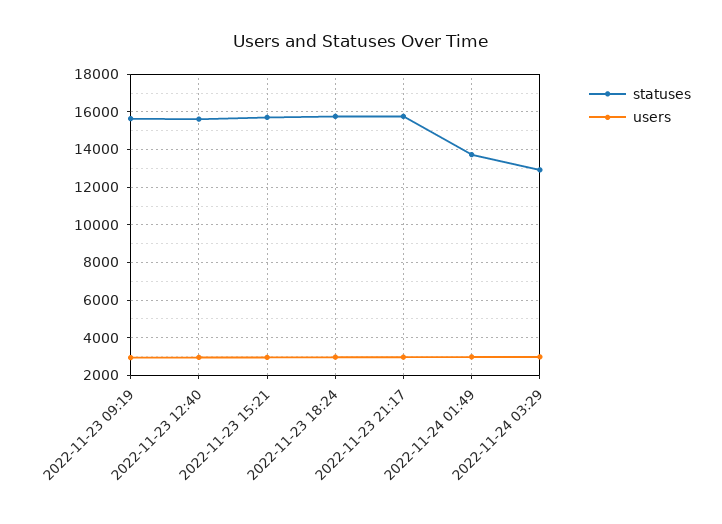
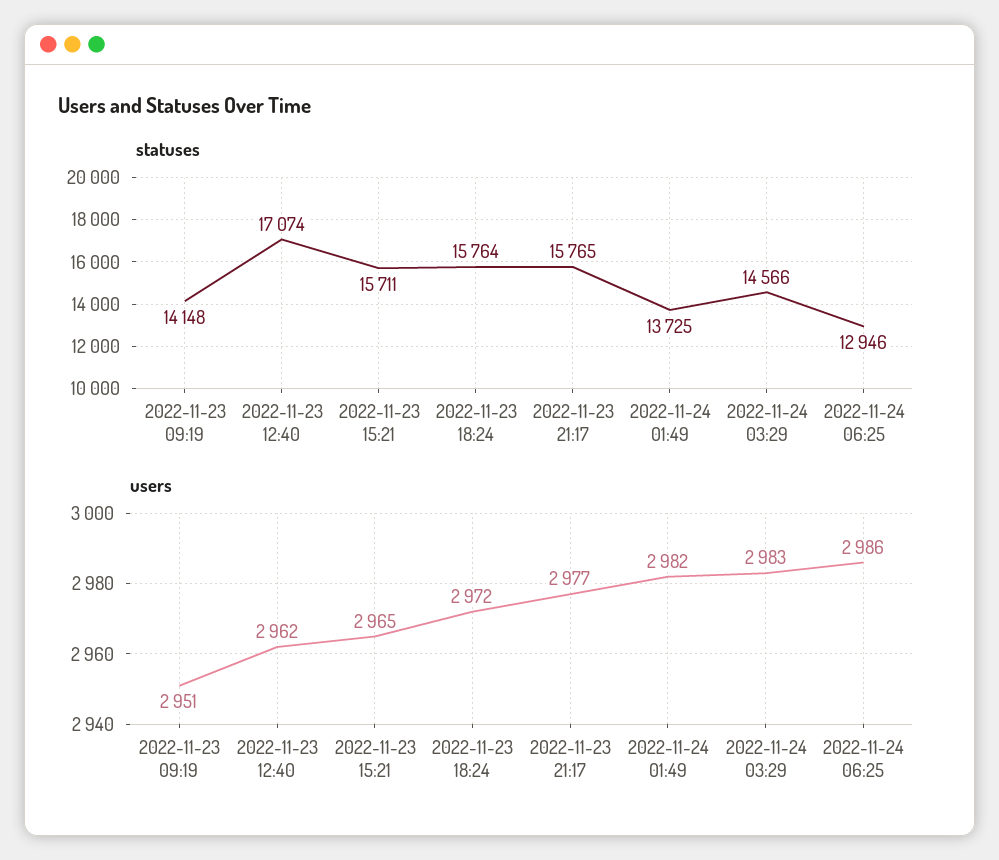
statuses, 2022-11-23 09:19: 15500 -> 14148
statuses, 2022-11-23 12:40: 15500 -> 17074
statuses, 2022-11-24 03:29: 13000 -> 14566
statuses, 2022-11-24 06:25: none -> 12946
users, 2022-11-24 06:25: none -> 2986

